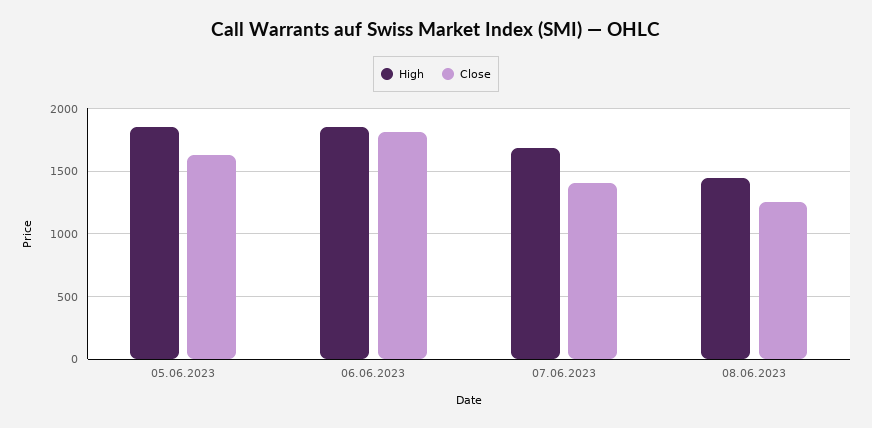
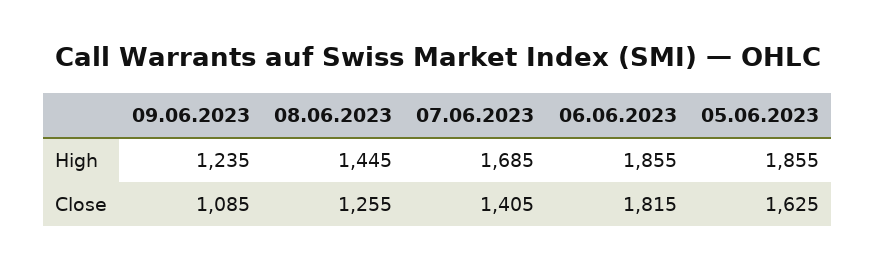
High, 09.06.2023: none -> 1235
Close, 09.06.2023: none -> 1085

